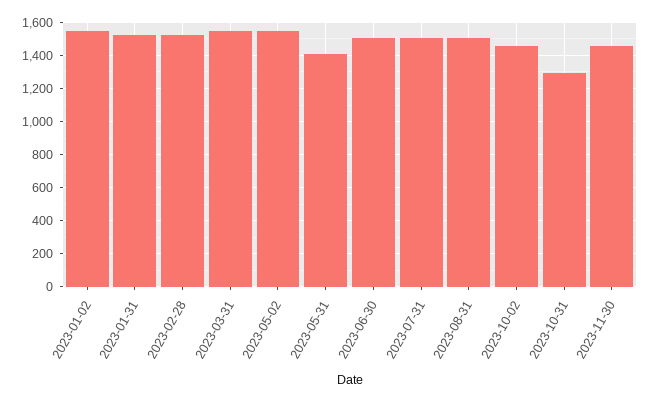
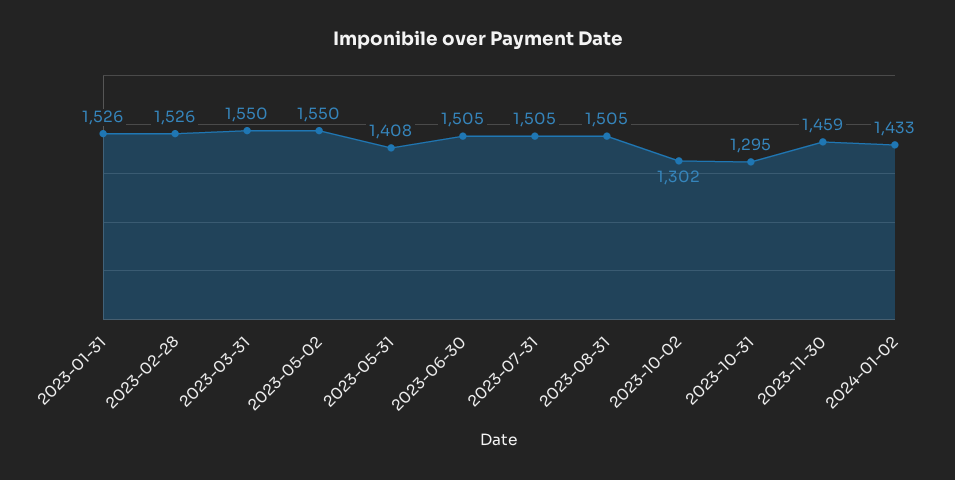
2023-01-02: 1550 -> none
2023-10-02: 1450 -> 1302
2024-01-02: none -> 1433

